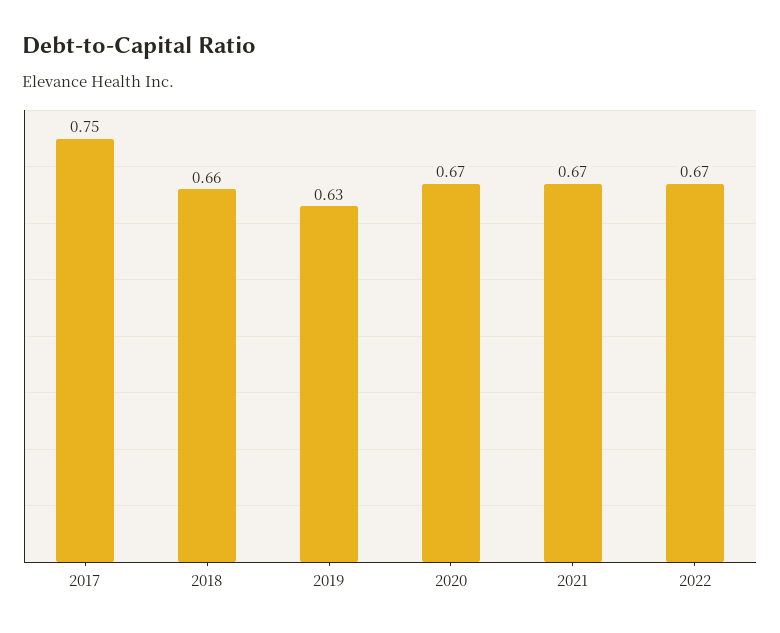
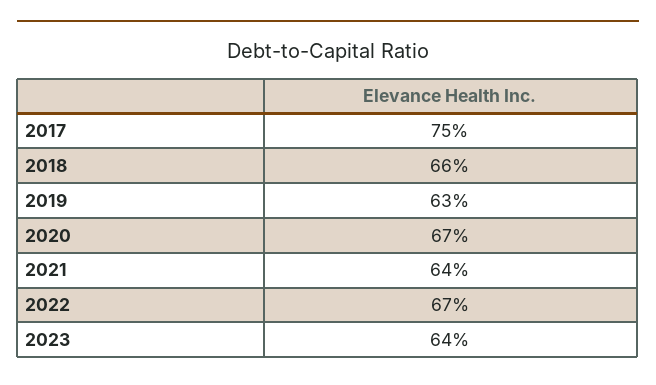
2021: 0.67 -> 0.64
2023: none -> 0.64

